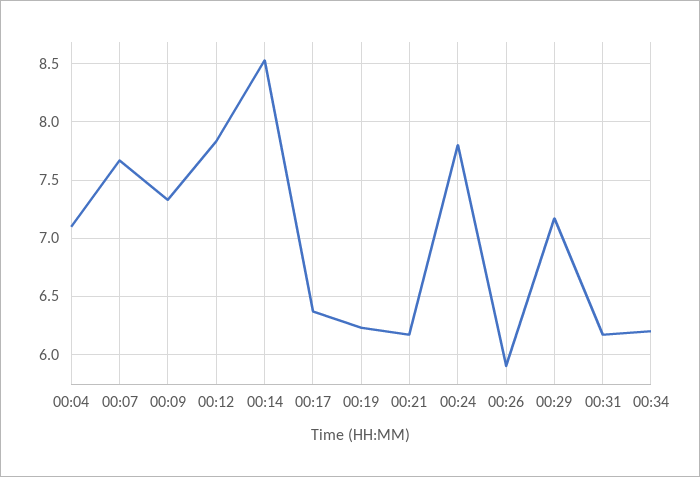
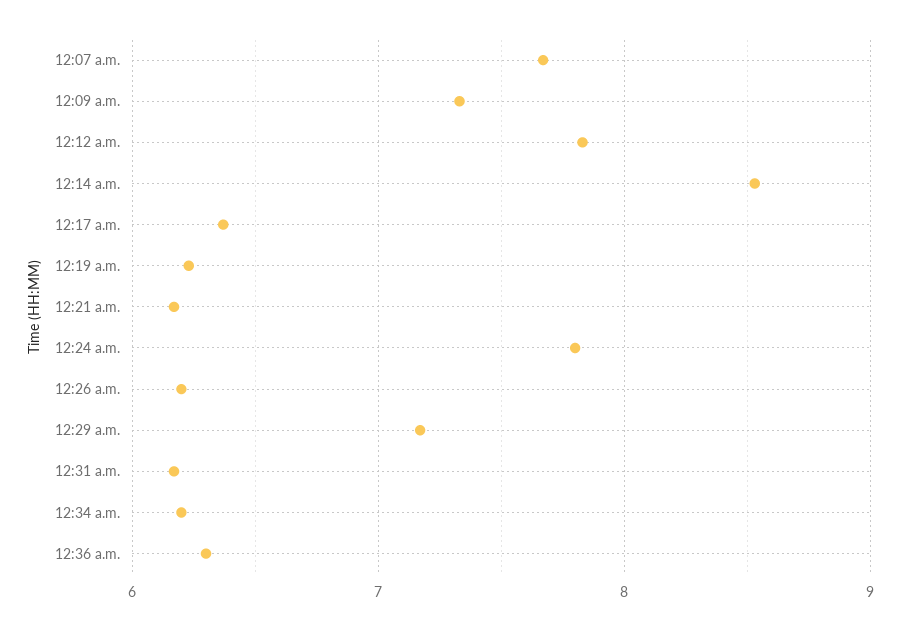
00:04: 7.1 -> none
00:26: 5.9 -> 6.2
12:36 a.m.: none -> 6.3

